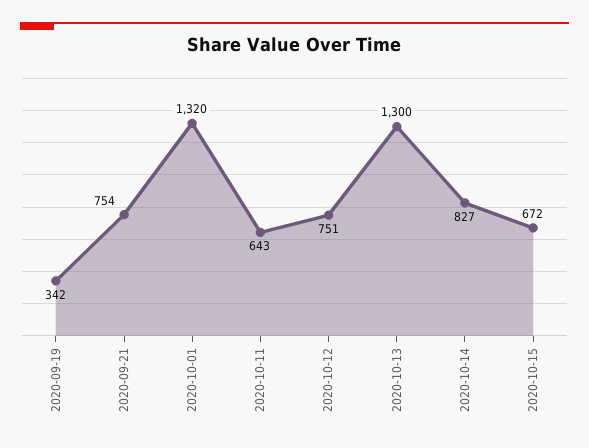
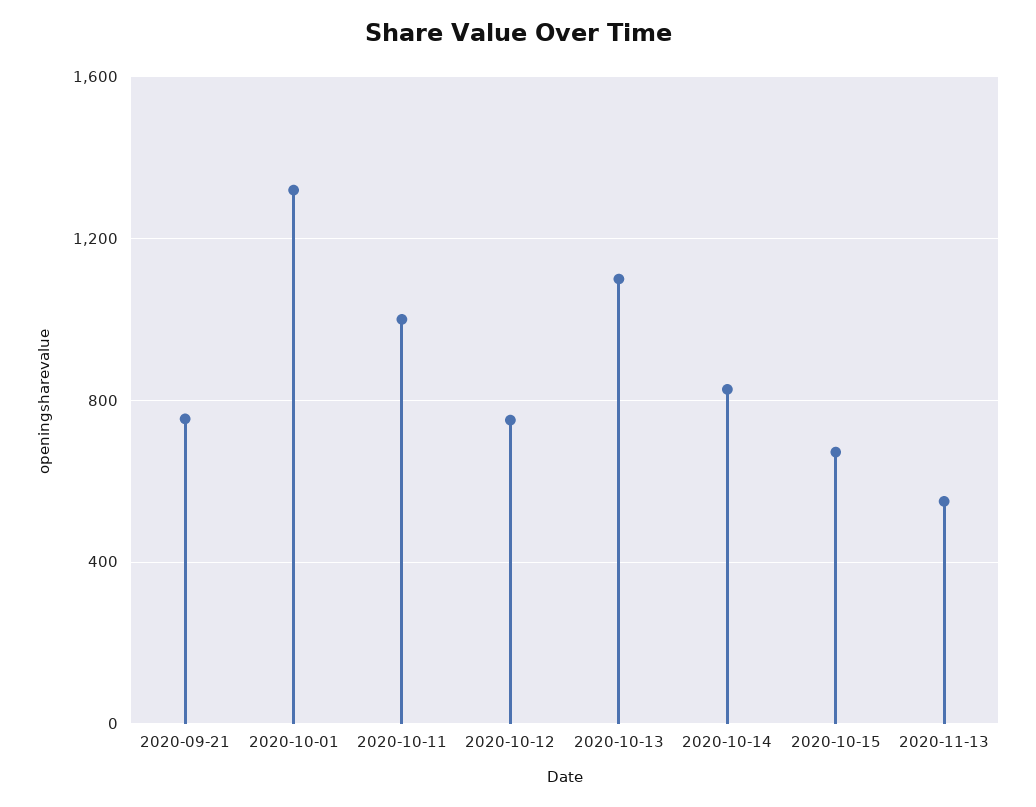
2020-09-19: 342 -> none
2020-10-11: 643 -> 1000
2020-10-13: 1300 -> 1100
2020-11-13: none -> 550

